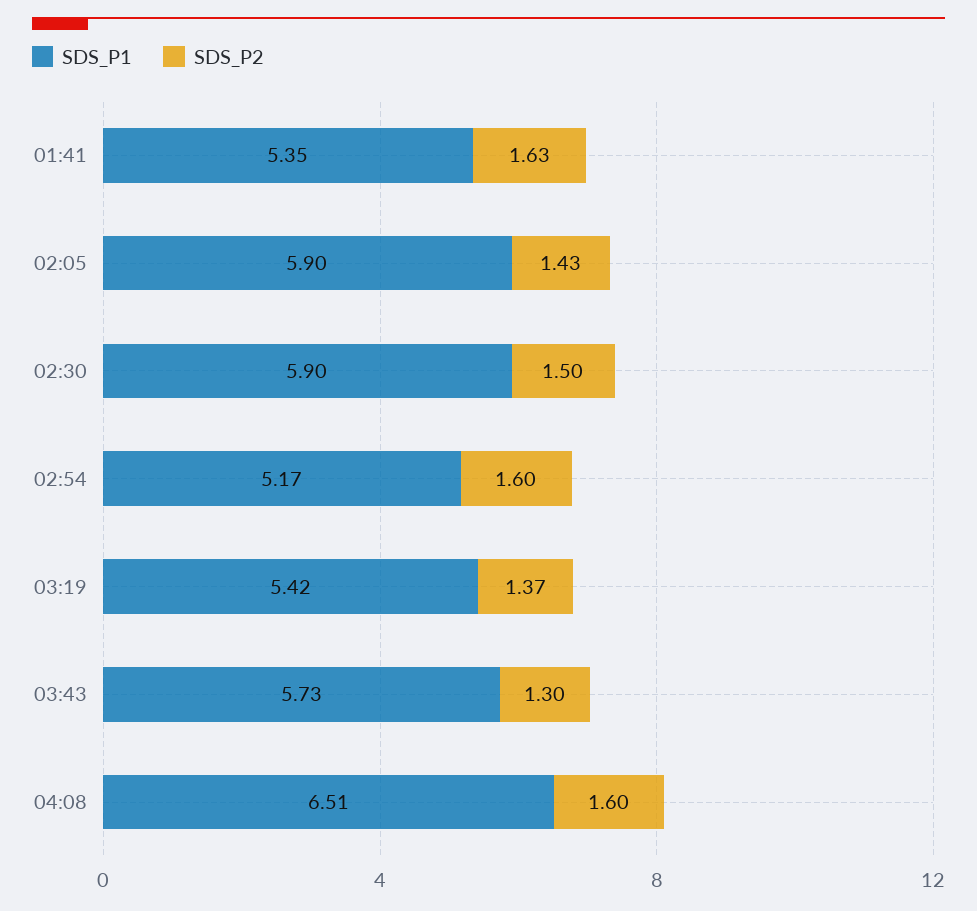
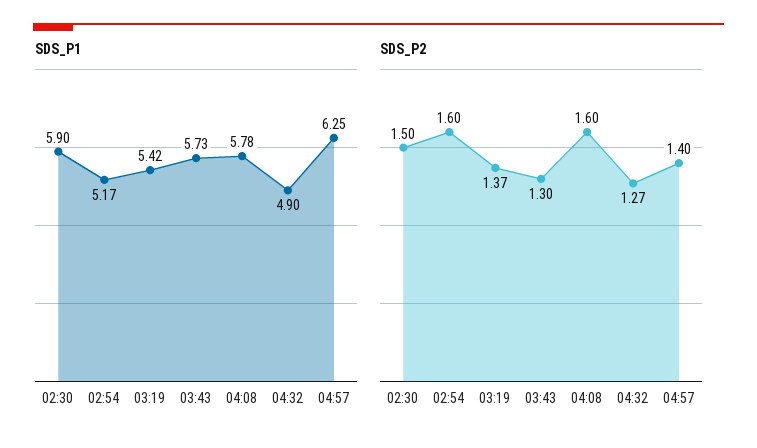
SDS_P1, 01:41: 5.35 -> none
SDS_P2, 01:41: 1.63 -> none
SDS_P1, 02:05: 5.9 -> none
SDS_P2, 02:05: 1.43 -> none
SDS_P1, 04:08: 6.51 -> 5.78
SDS_P1, 04:32: none -> 4.9
SDS_P1, 04:57: none -> 6.25
SDS_P2, 04:32: none -> 1.27
SDS_P2, 04:57: none -> 1.4

